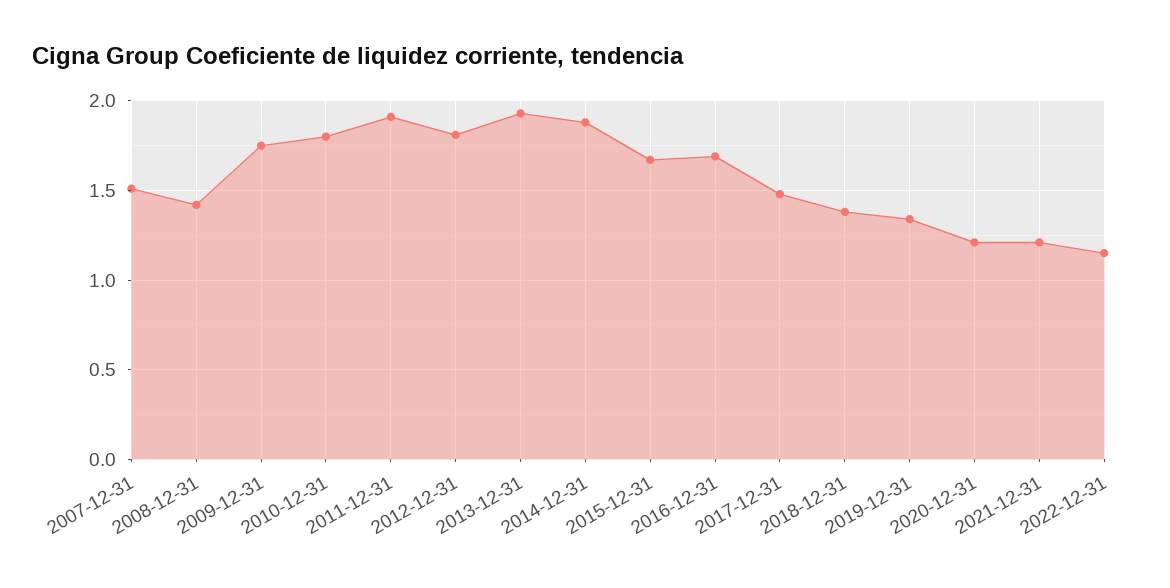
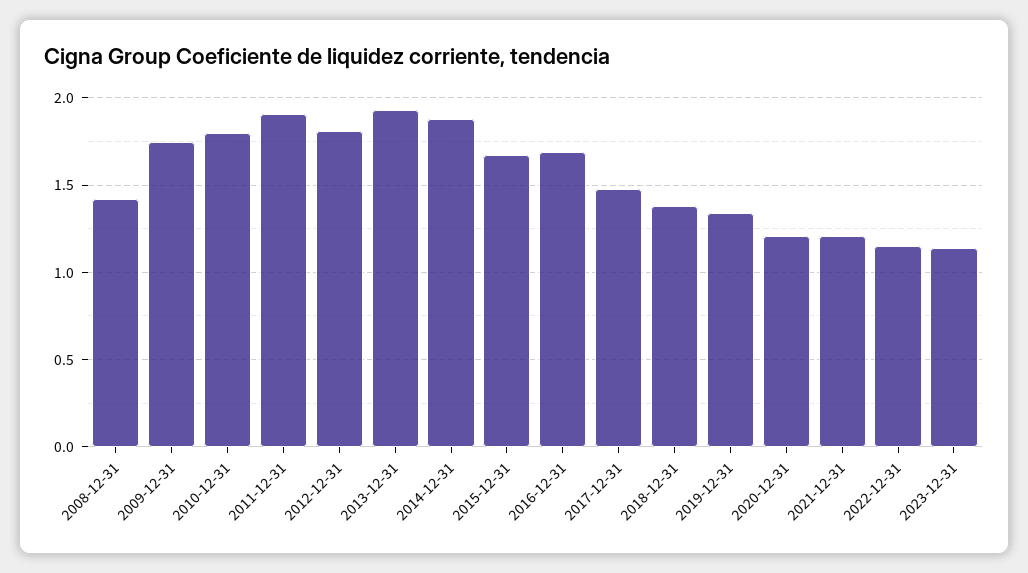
2007-12-31: 1.5 -> none
2023-12-31: none -> 1.15

